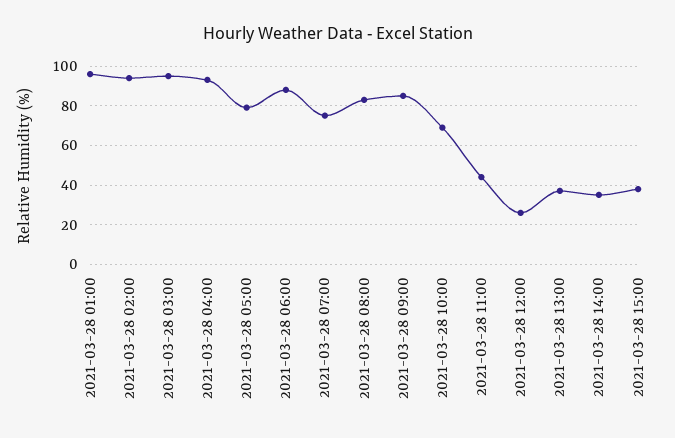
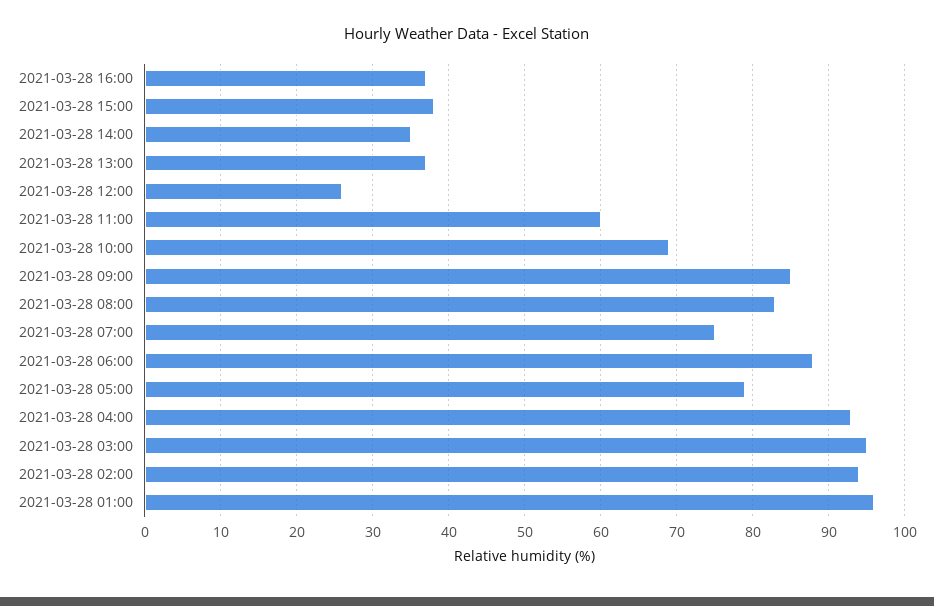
2021-03-28 11:00: 45 -> 60
2021-03-28 16:00: none -> 37

